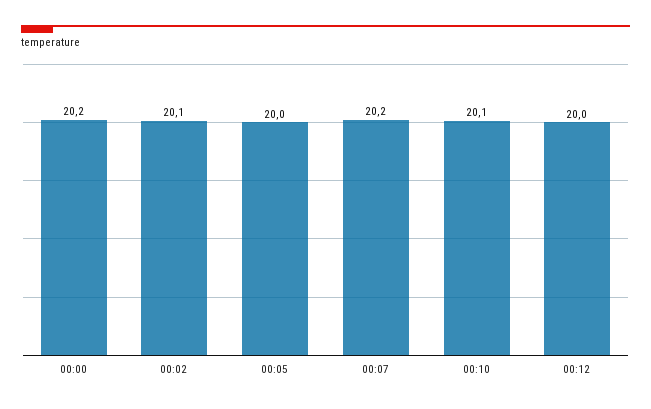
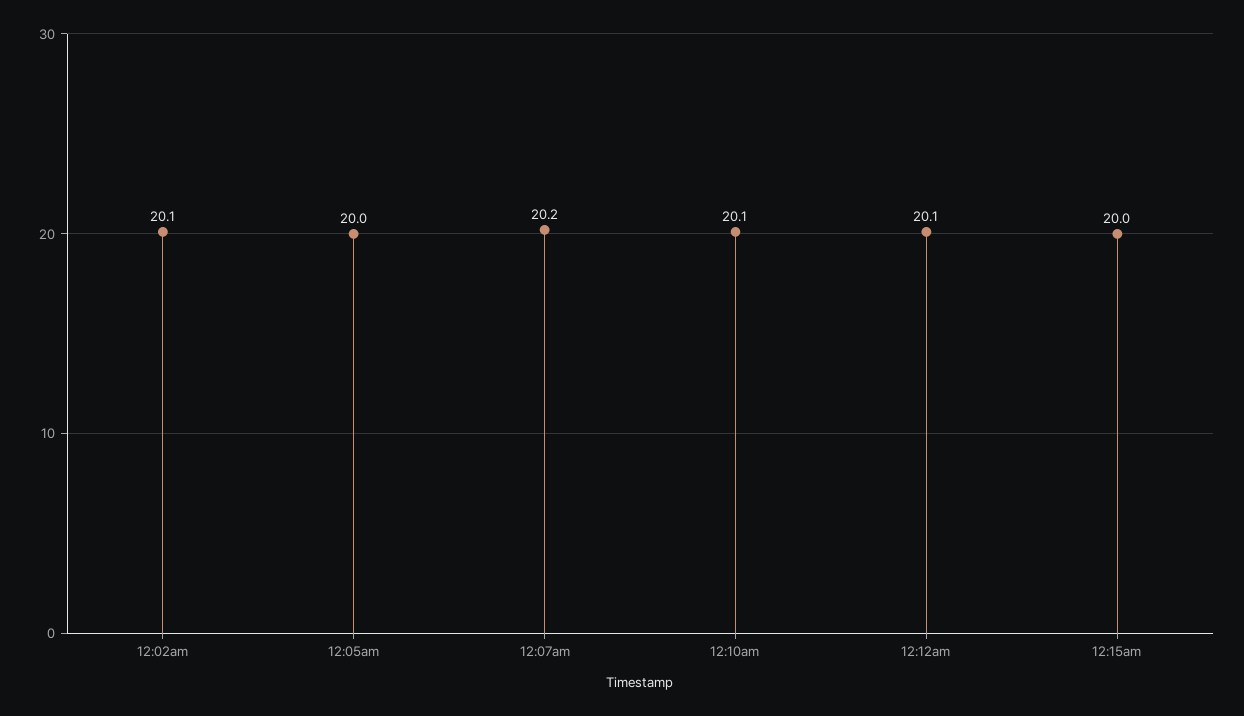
00:00: 20.2 -> none
00:12: 20 -> 20.1
12:15am: none -> 20

